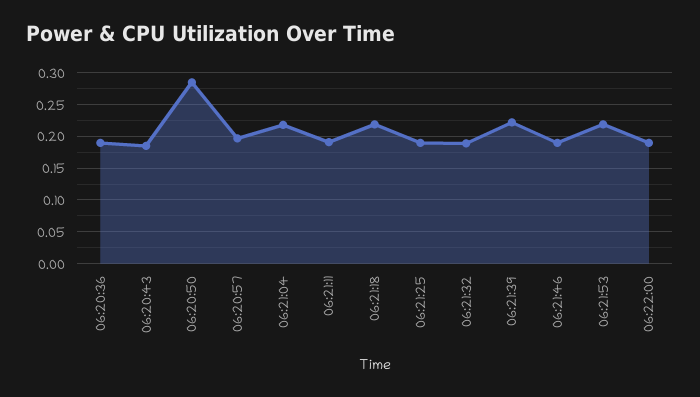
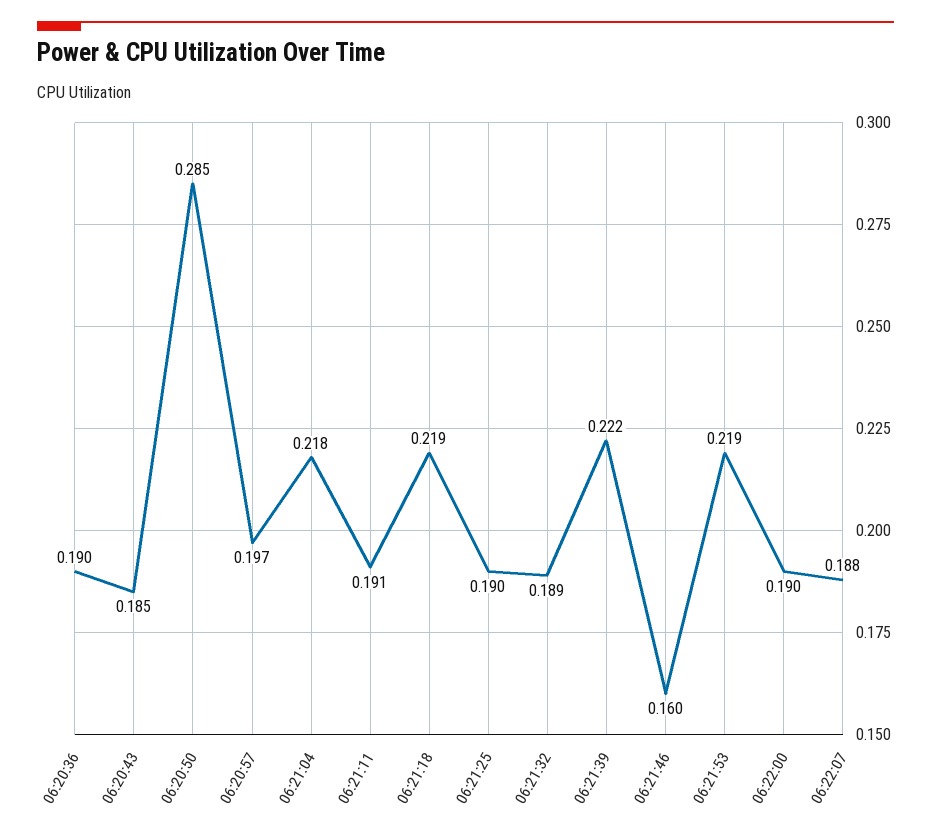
06:21:46: 0.19 -> 0.16
06:22:07: none -> 0.188

